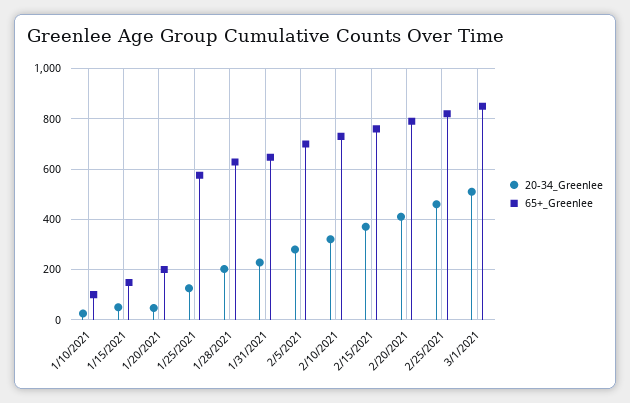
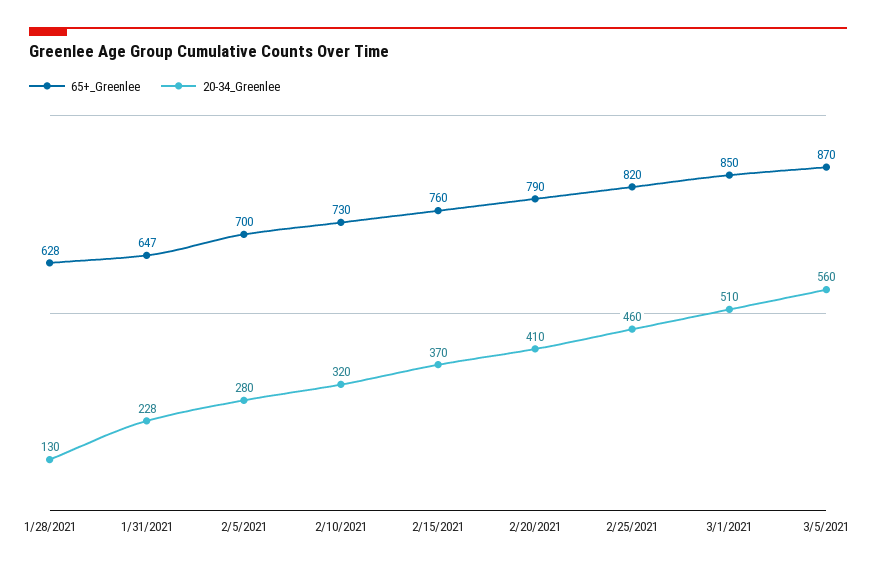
20-34_Greenlee, 1/10/2021: 25 -> none
65+_Greenlee, 1/10/2021: 100 -> none
20-34_Greenlee, 1/15/2021: 50 -> none
65+_Greenlee, 1/15/2021: 150 -> none
20-34_Greenlee, 1/20/2021: 50 -> none
65+_Greenlee, 1/20/2021: 200 -> none
20-34_Greenlee, 1/25/2021: 125 -> none
65+_Greenlee, 1/25/2021: 575 -> none
20-34_Greenlee, 1/28/2021: 200 -> 130
65+_Greenlee, 3/5/2021: none -> 870
20-34_Greenlee, 3/5/2021: none -> 560

